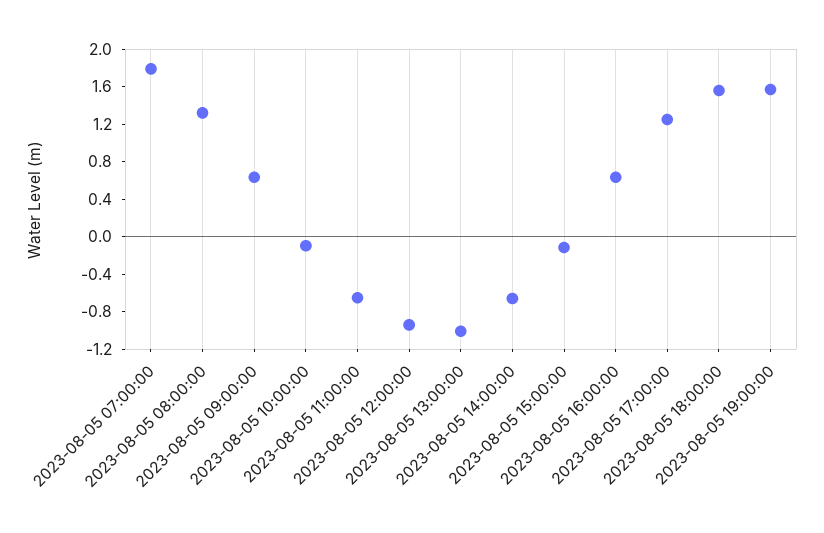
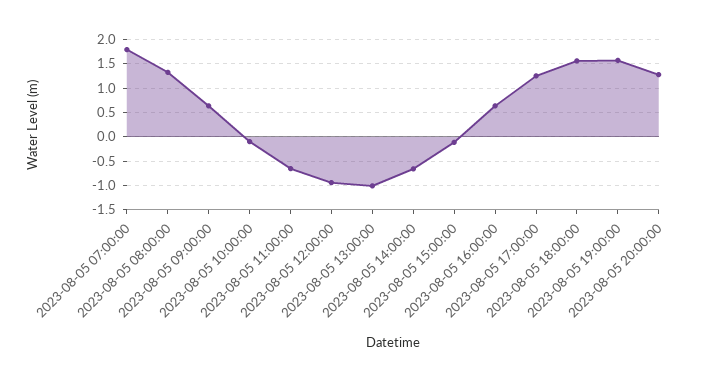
2023-08-05 20:00:00: none -> 1.25

